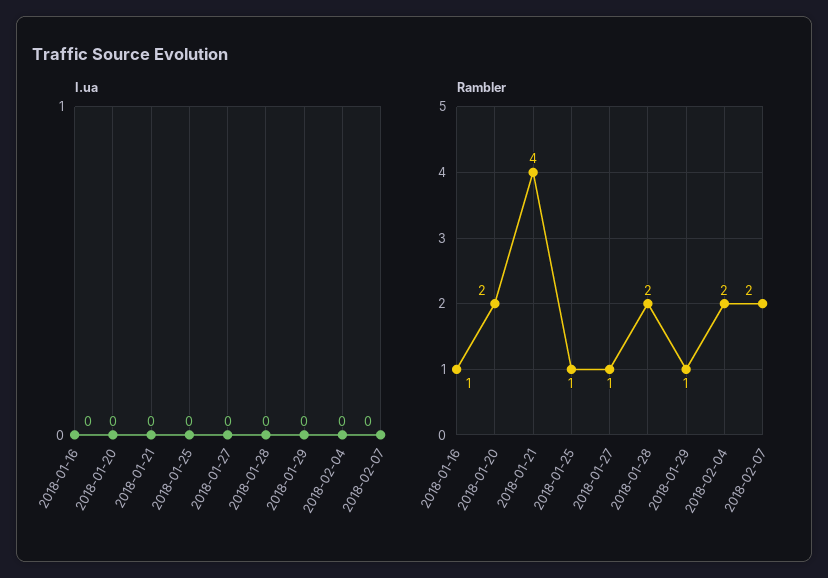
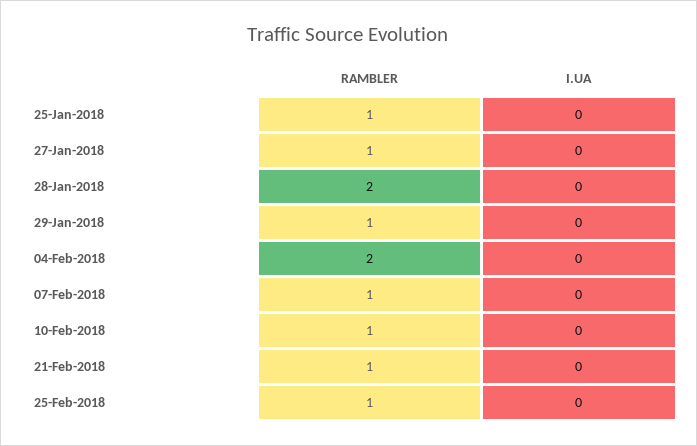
I.ua, 2018-01-16: 0 -> none
I.ua, 2018-01-20: 0 -> none
I.ua, 2018-01-21: 0 -> none
Rambler, 2018-01-16: 1 -> none
Rambler, 2018-01-20: 2 -> none
Rambler, 2018-01-21: 4 -> none
Rambler, 2018-02-07: 2 -> 1
Rambler, 10-Feb-2018: none -> 1
I.ua, 10-Feb-2018: none -> 0
Rambler, 21-Feb-2018: none -> 1
I.ua, 21-Feb-2018: none -> 0
Rambler, 25-Feb-2018: none -> 1
I.ua, 25-Feb-2018: none -> 0

